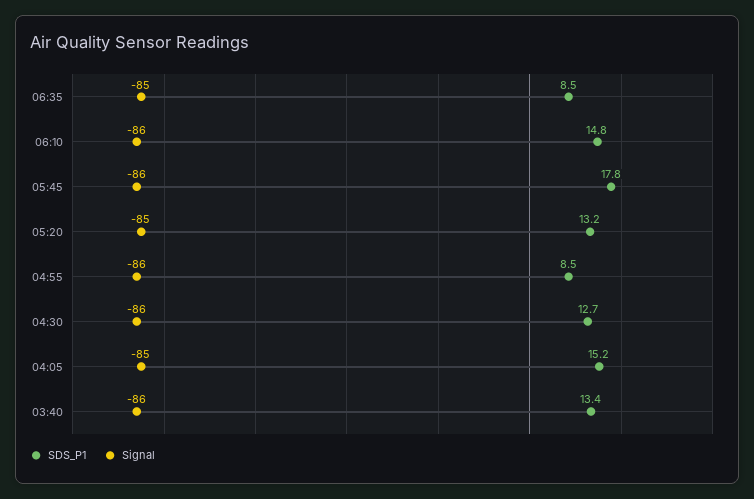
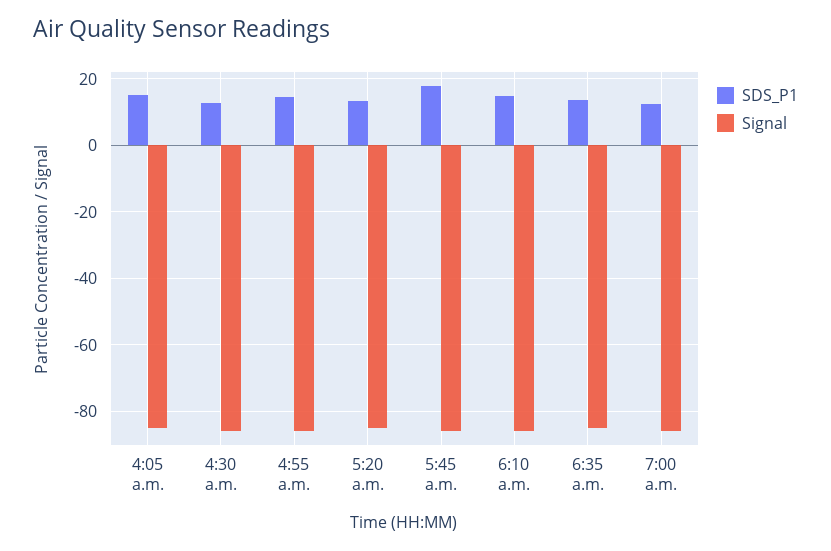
SDS_P1, 06:35: 8.5 -> 14
SDS_P1, 04:55: 8.5 -> 14
SDS_P1, 03:40: 13.4 -> none
Signal, 03:40: -86 -> none
SDS_P1, 7:00 a.m.: none -> 12
Signal, 7:00 a.m.: none -> -86

